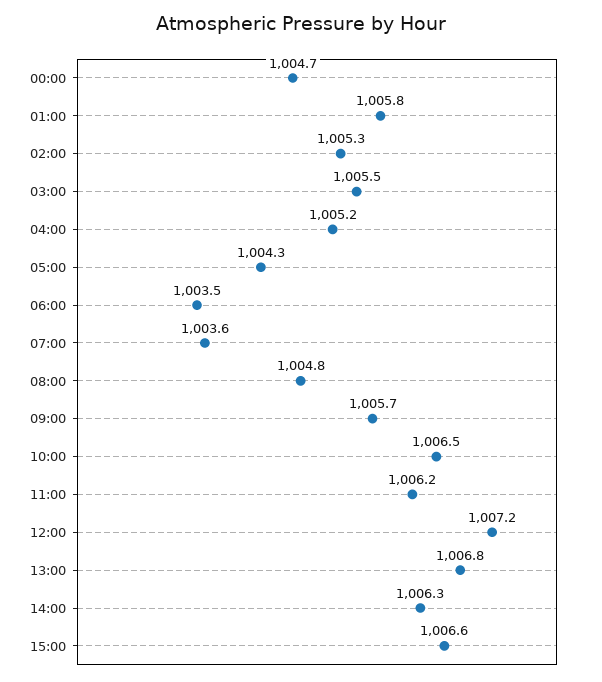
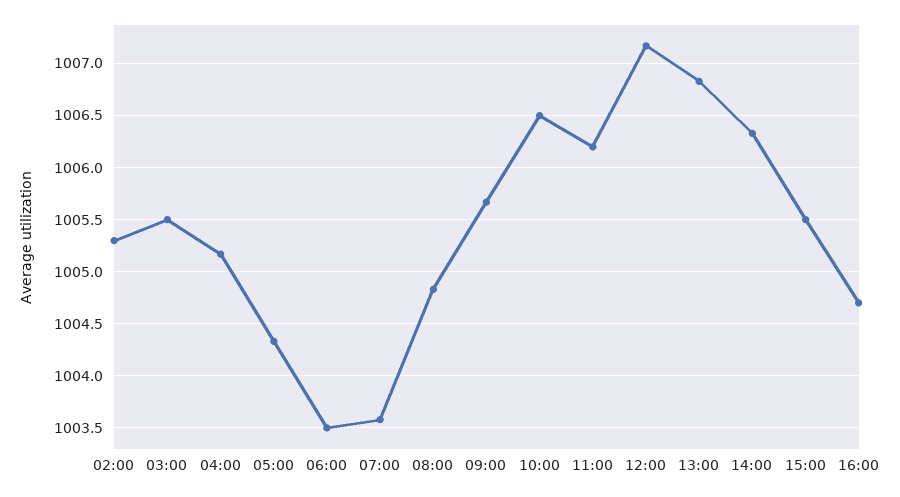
00:00: 1004.7 -> none
01:00: 1005.8 -> none
15:00: 1006.6 -> 1005.5
16:00: none -> 1004.7

